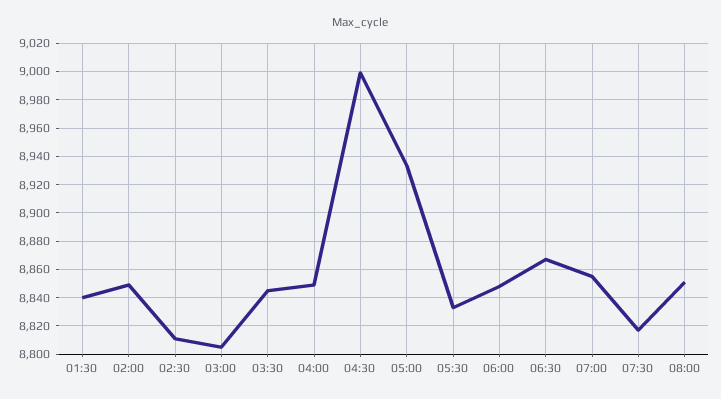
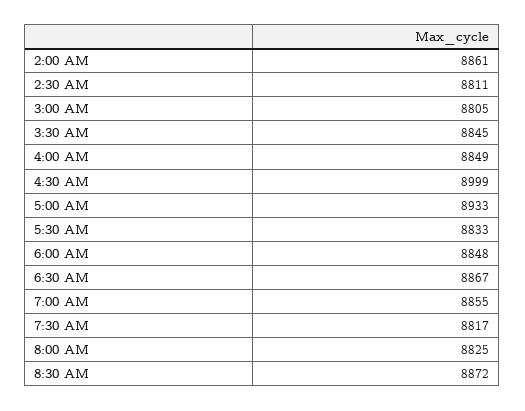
01:30: 8840 -> none
02:00: 8850 -> 8861
08:00: 8850 -> 8825
8:30 AM: none -> 8872

